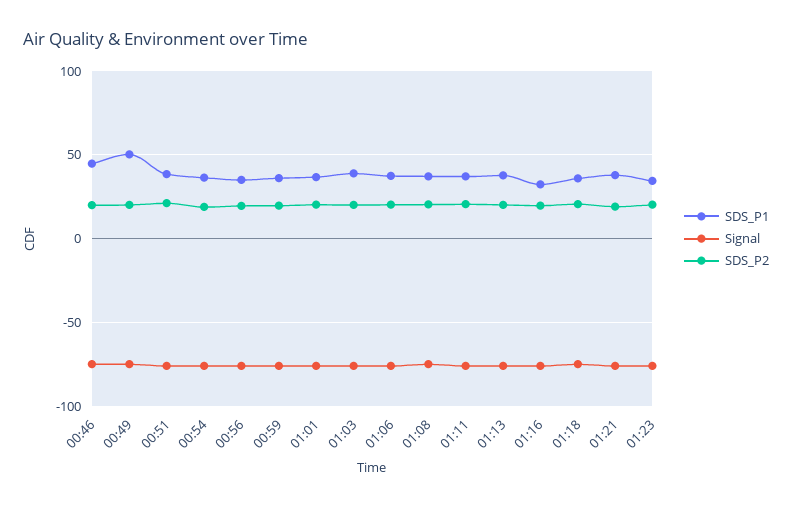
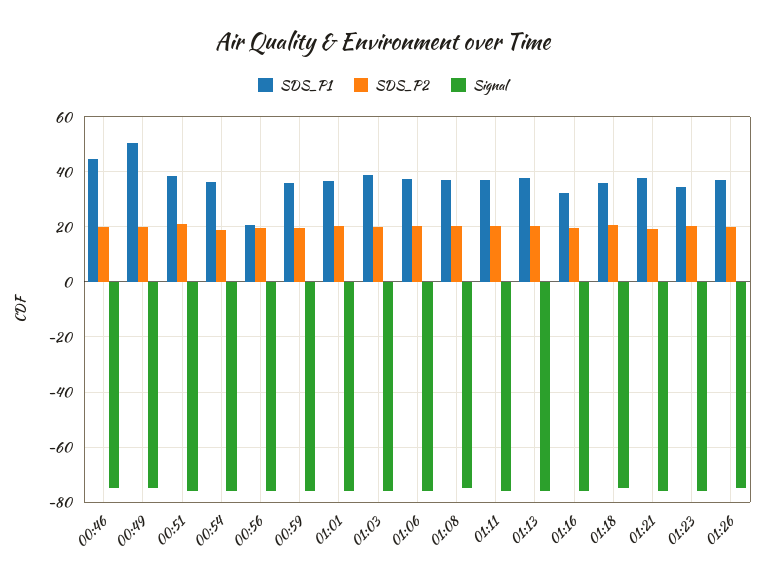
SDS_P1, 00:56: 35 -> 20
SDS_P1, 01:26: none -> 37.5
SDS_P2, 01:26: none -> 20
Signal, 01:26: none -> -75

